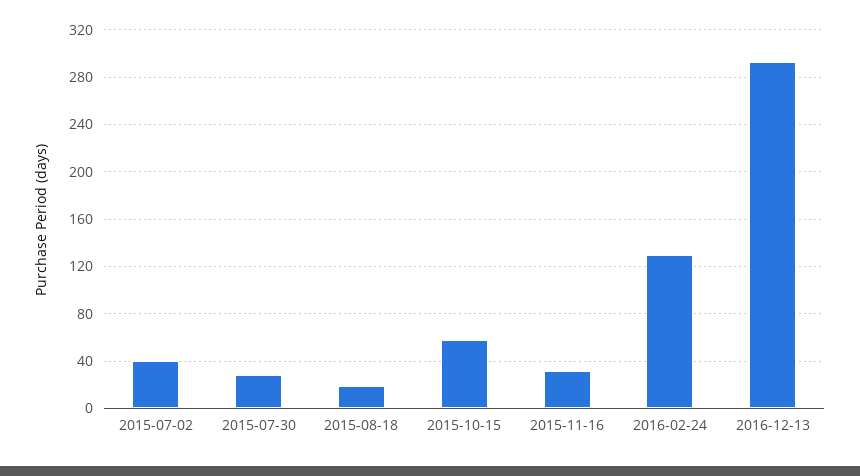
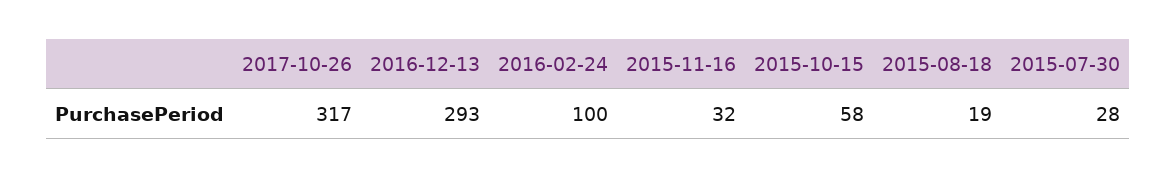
2015-07-02: 40 -> none
2016-02-24: 130 -> 100
2017-10-26: none -> 317

